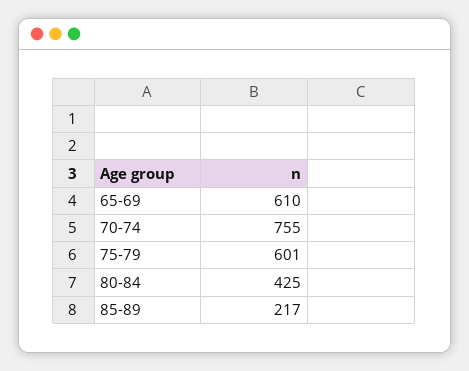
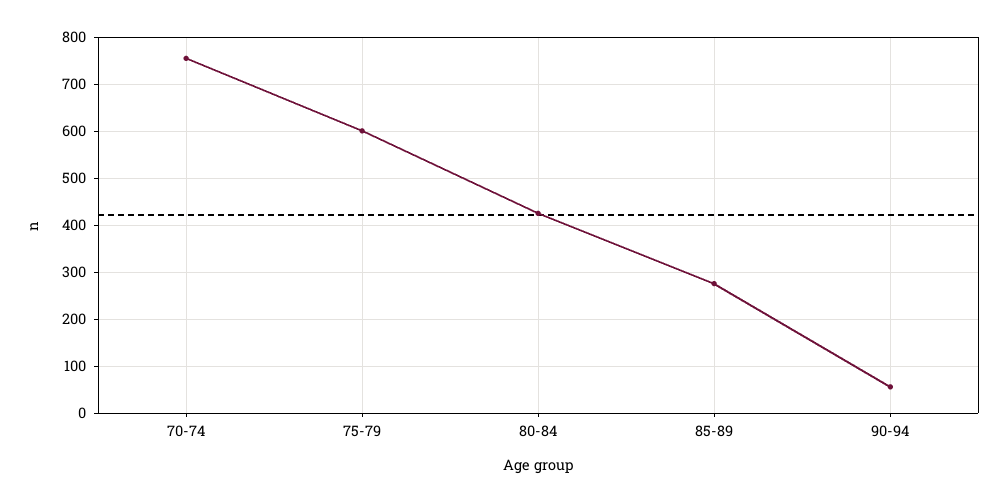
65-69: 610 -> none
85-89: 217 -> 280
90-94: none -> 60

